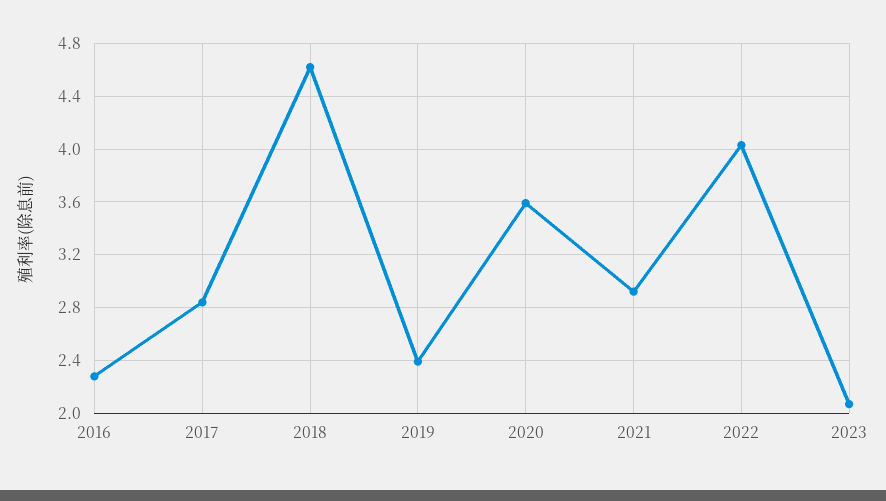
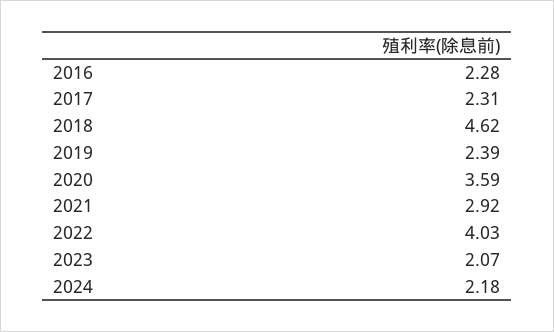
2017: 2.85 -> 2.31
2024: none -> 2.18

